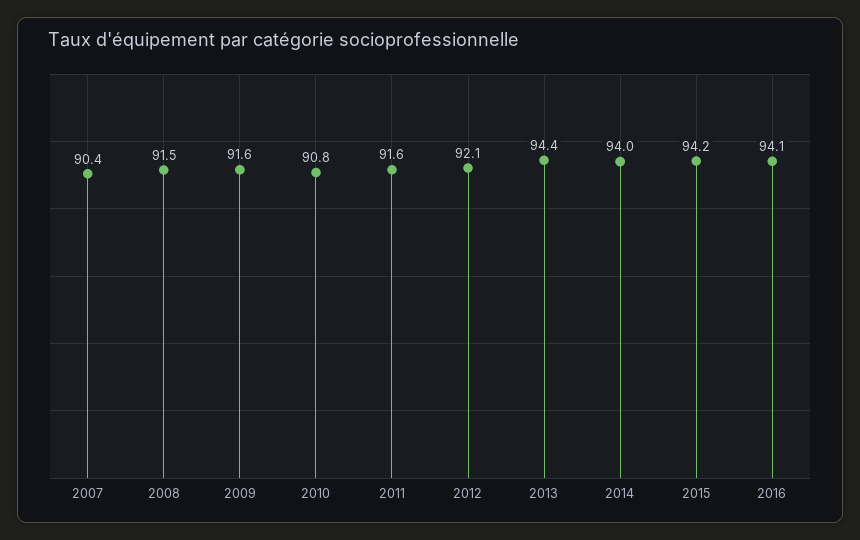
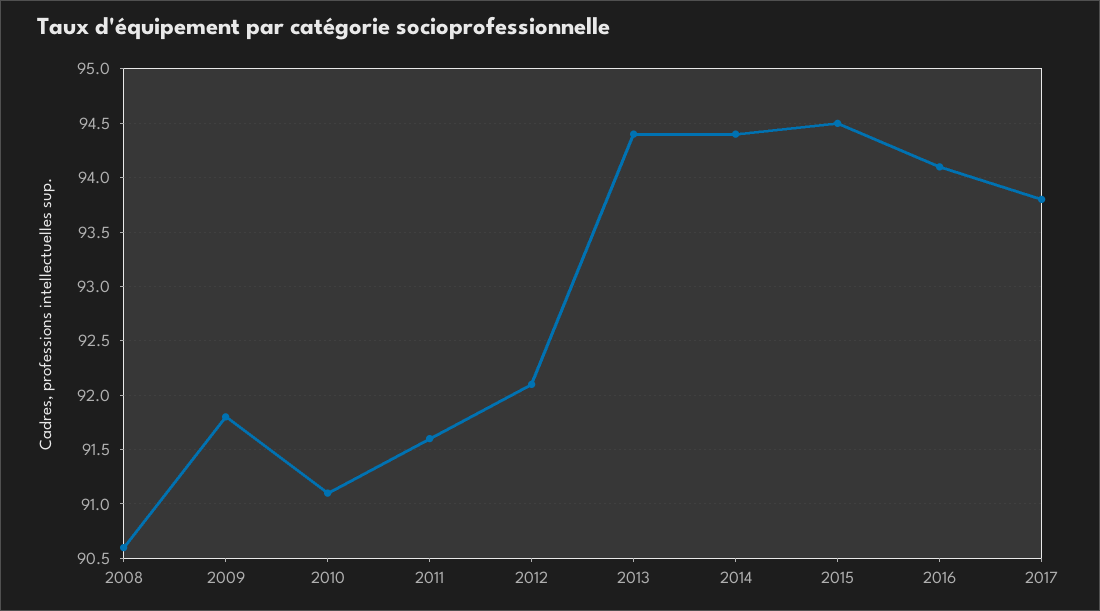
2007: 90.4 -> none
2008: 91.5 -> 90.6
2009: 91.6 -> 91.8
2010: 90.8 -> 91.1
2014: 94 -> 94.4
2015: 94.2 -> 94.5
2017: none -> 93.8

